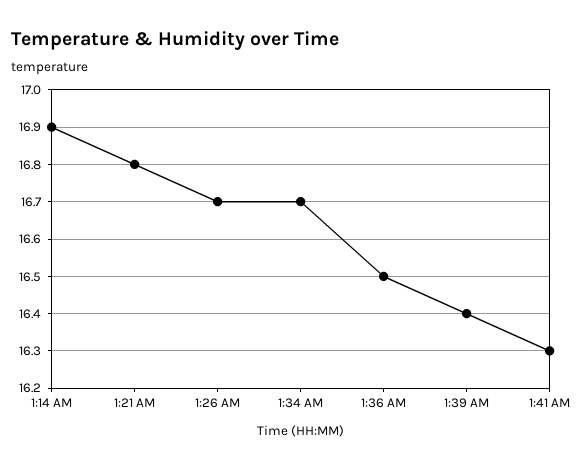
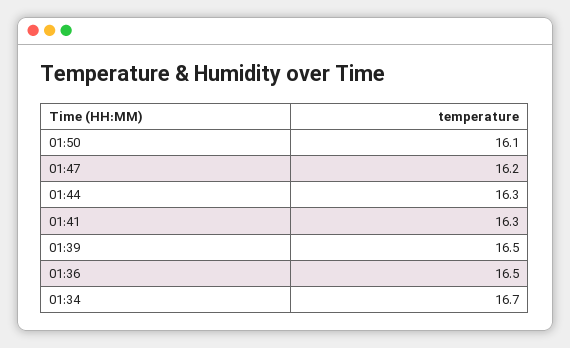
1:14 AM: 16.9 -> none
1:21 AM: 16.8 -> none
1:26 AM: 16.7 -> none
1:39 AM: 16.4 -> 16.5
01:50: none -> 16.1
01:47: none -> 16.2
01:44: none -> 16.3

